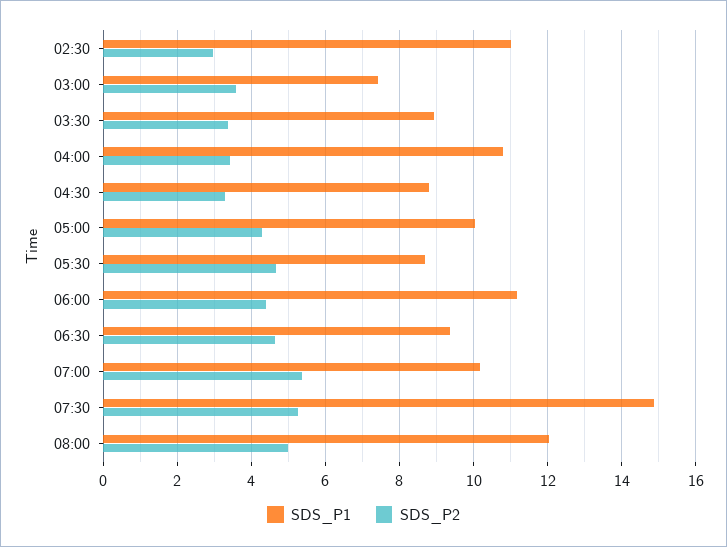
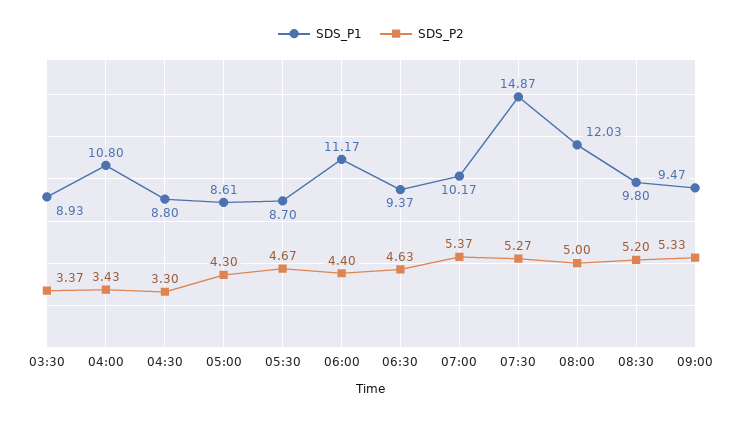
SDS_P1, 02:30: 11 -> none
SDS_P2, 02:30: 3 -> none
SDS_P1, 03:00: 7.4 -> none
SDS_P2, 03:00: 3.6 -> none
SDS_P1, 05:00: 10 -> 8.61
SDS_P1, 08:30: none -> 9.8
SDS_P2, 08:30: none -> 5.2
SDS_P1, 09:00: none -> 9.47
SDS_P2, 09:00: none -> 5.33

